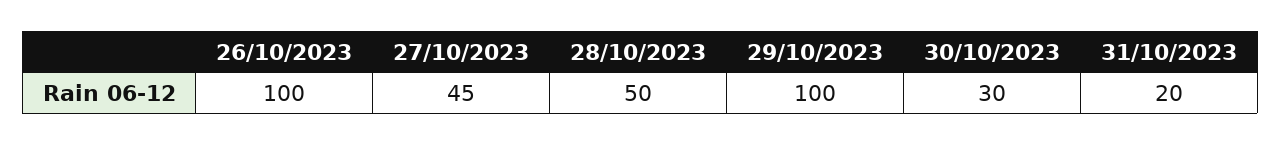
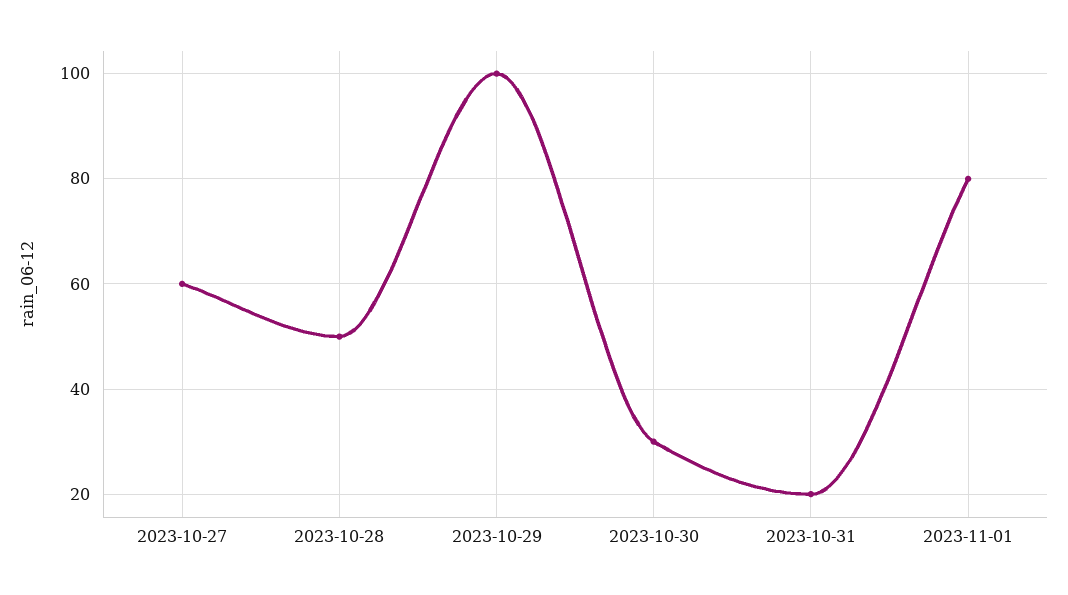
26/10/2023: 100 -> none
27/10/2023: 45 -> 60
2023-11-01: none -> 80

